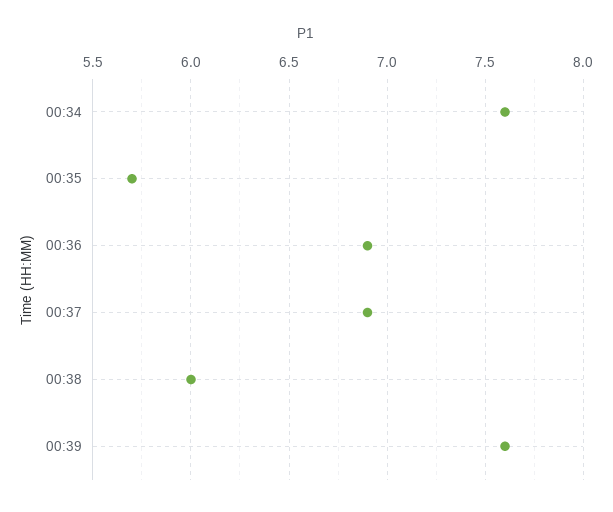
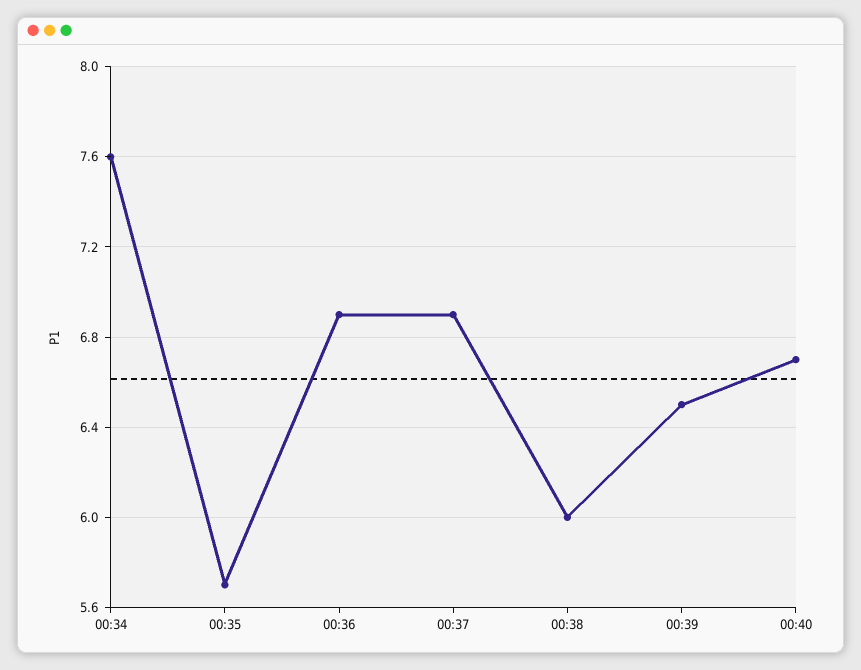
00:39: 7.6 -> 6.5
00:40: none -> 6.7

